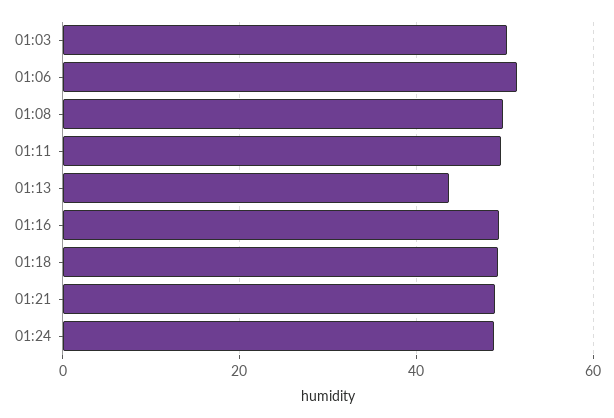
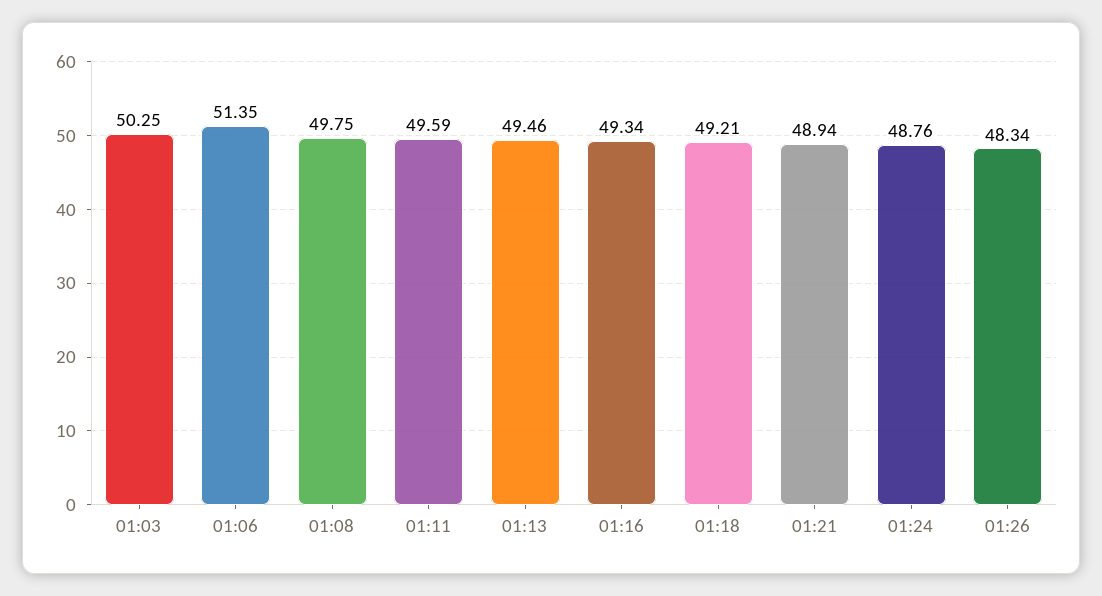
01:13: 44 -> 49.46
01:26: none -> 48.34

